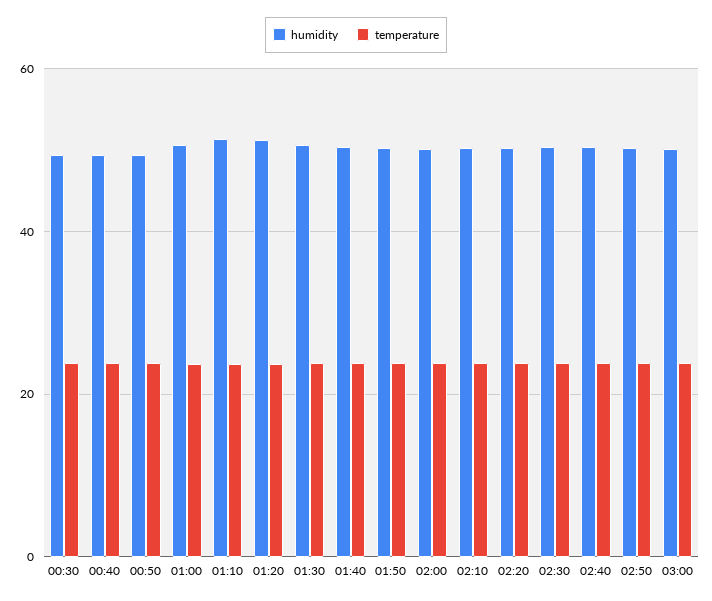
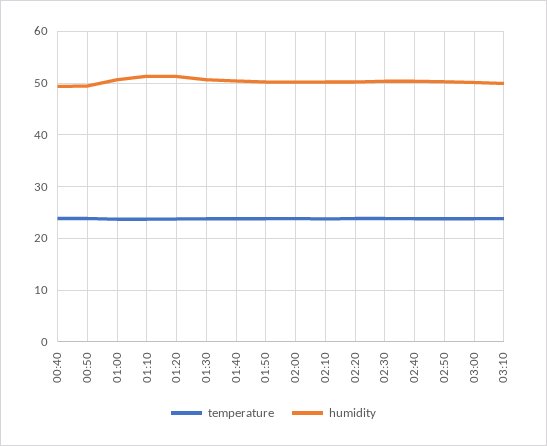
humidity, 00:30: 50 -> none
temperature, 00:30: 24 -> none
temperature, 03:10: none -> 24
humidity, 03:10: none -> 50

